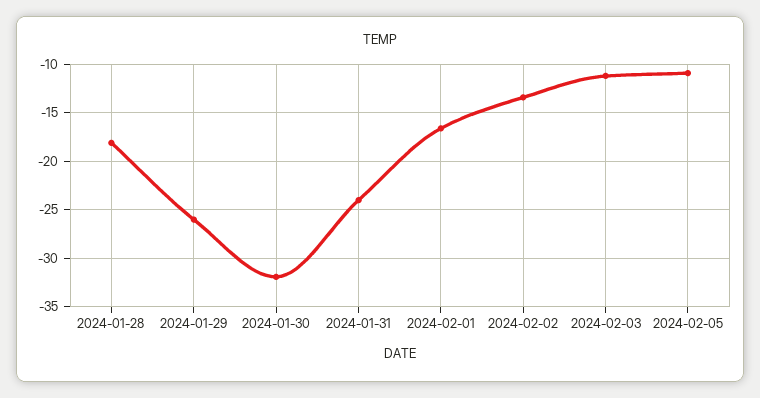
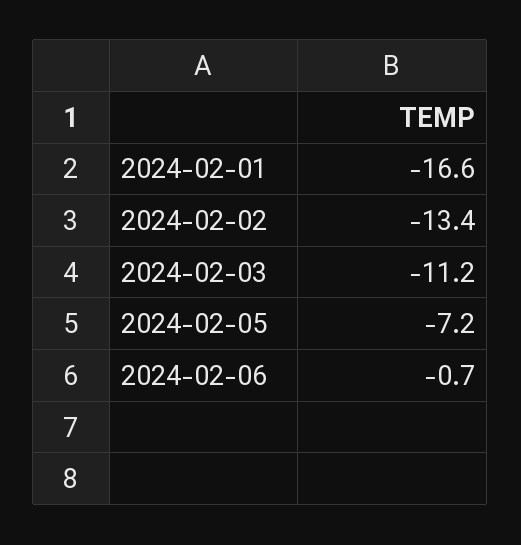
2024-01-28: -18 -> none
2024-01-29: -26 -> none
2024-01-30: -32 -> none
2024-01-31: -24 -> none
2024-02-05: -11 -> -7.2
2024-02-06: none -> -0.7

